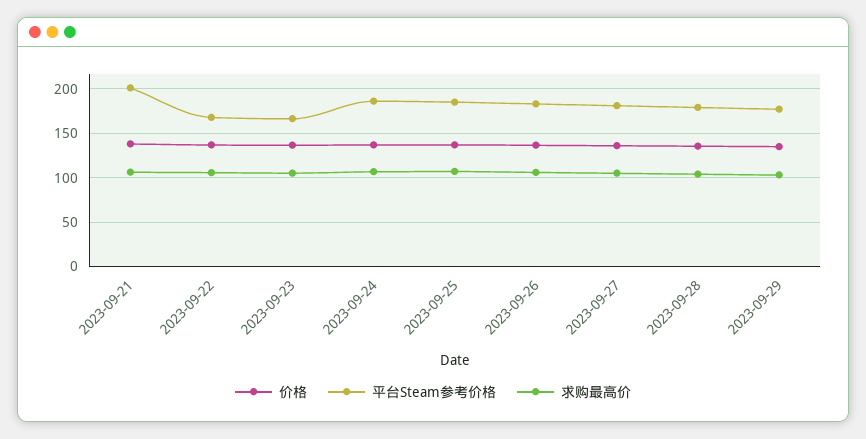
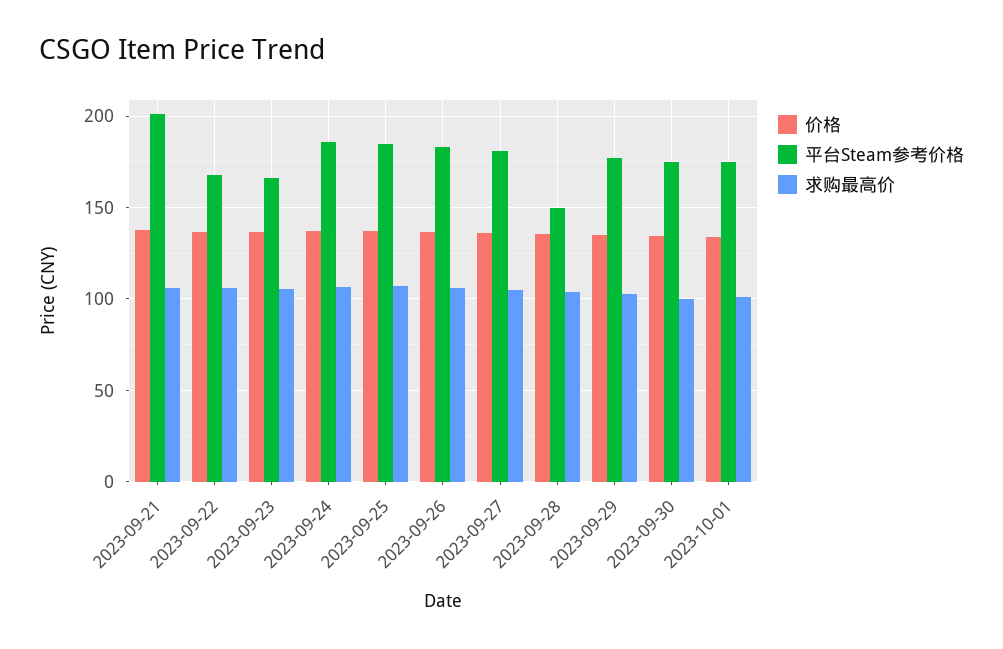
平台Steam参考价格, 2023-09-28: 180 -> 150
价格, 2023-09-30: none -> 135
平台Steam参考价格, 2023-09-30: none -> 175
求购最高价, 2023-09-30: none -> 100
价格, 2023-10-01: none -> 135
平台Steam参考价格, 2023-10-01: none -> 175
求购最高价, 2023-10-01: none -> 100

